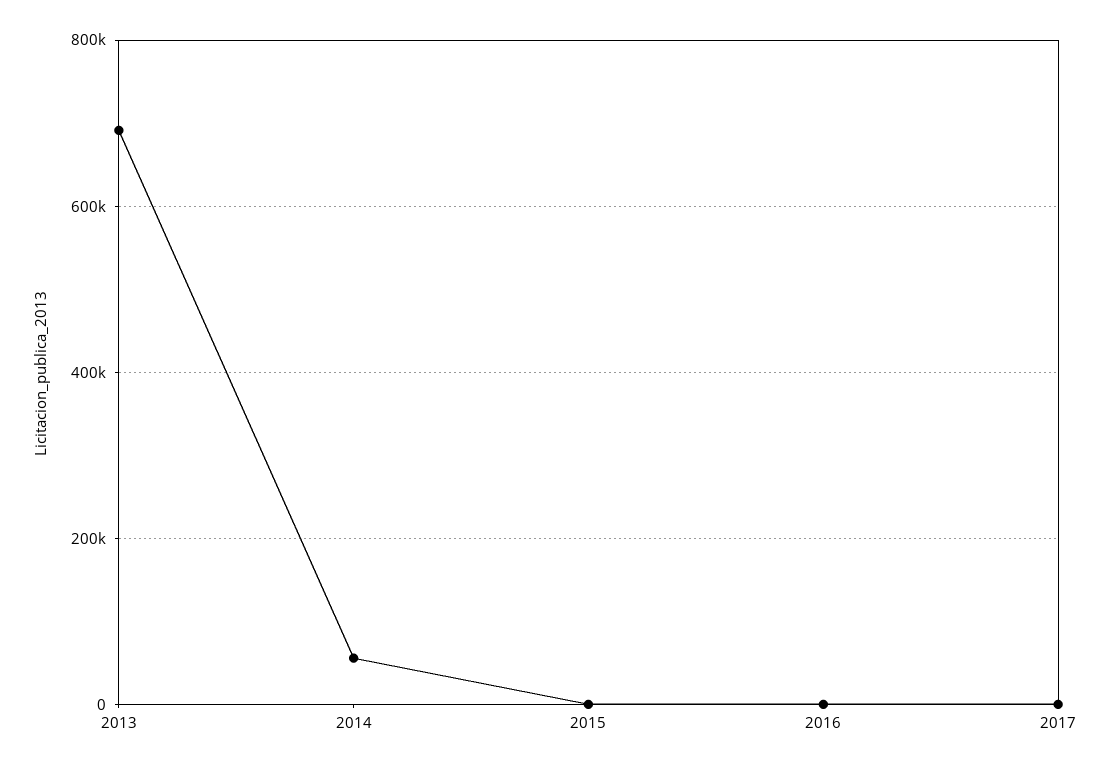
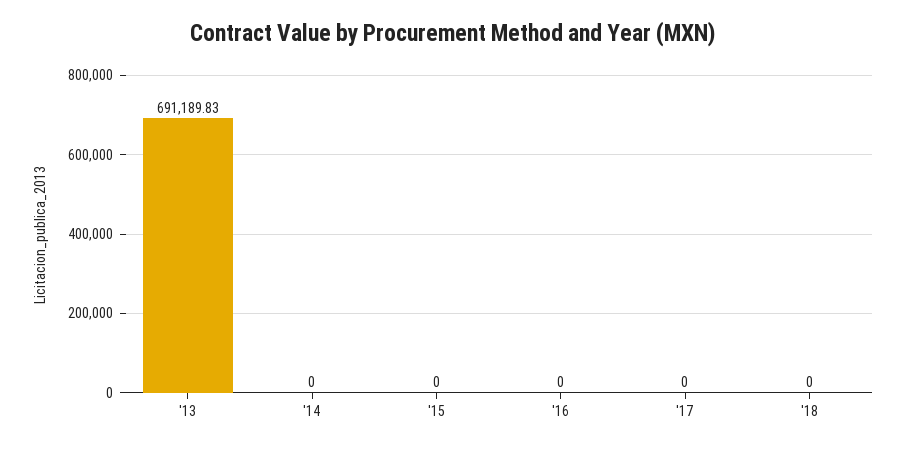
2014: 60000 -> 0
'18: none -> 0

